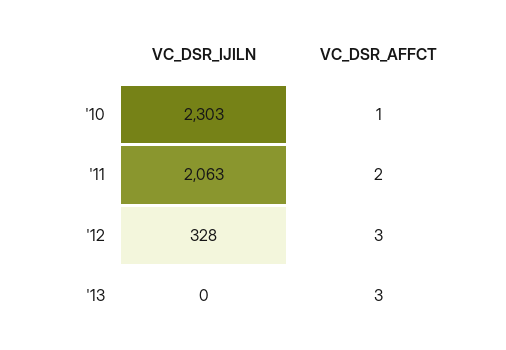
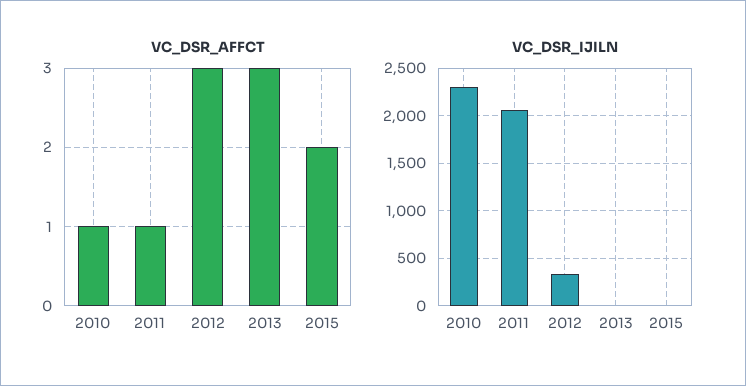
VC_DSR_AFFCT, '11: 2 -> 1
VC_DSR_AFFCT, 2015: none -> 2
VC_DSR_IJILN, 2015: none -> 0

